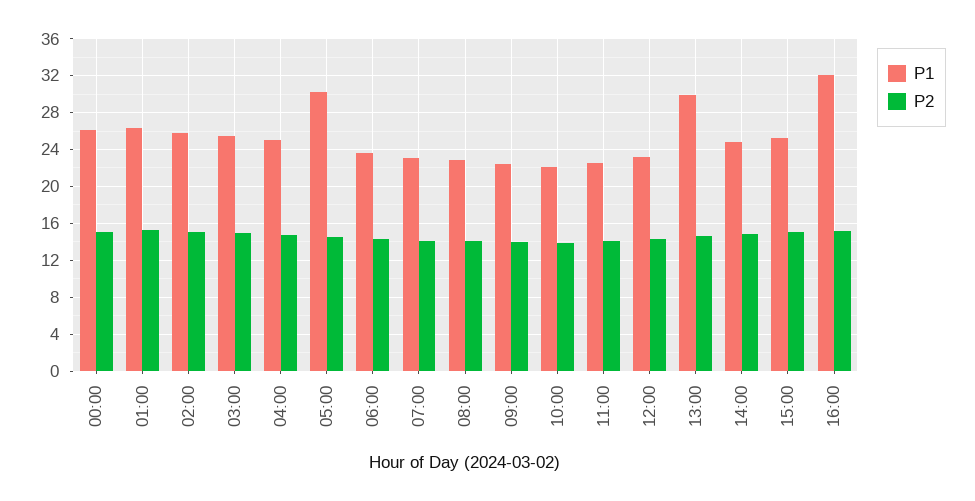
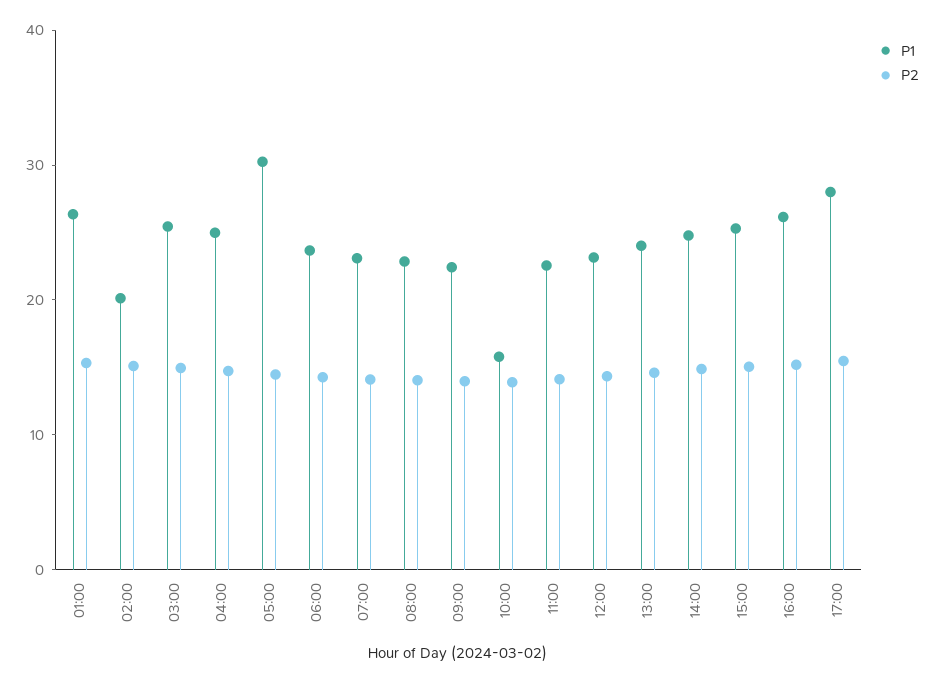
P1, 00:00: 26 -> none
P2, 00:00: 15 -> none
P1, 02:00: 26 -> 20
P1, 10:00: 22 -> 16
P1, 13:00: 30 -> 24
P1, 16:00: 32 -> 26
P1, 17:00: none -> 28
P2, 17:00: none -> 16

